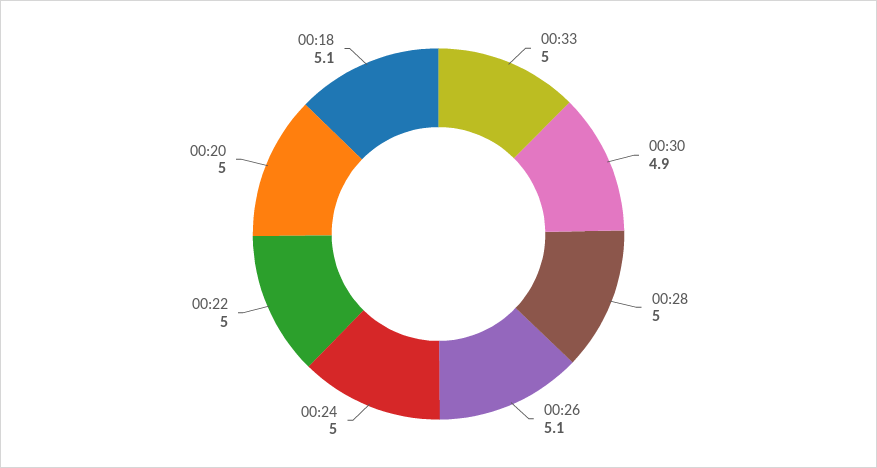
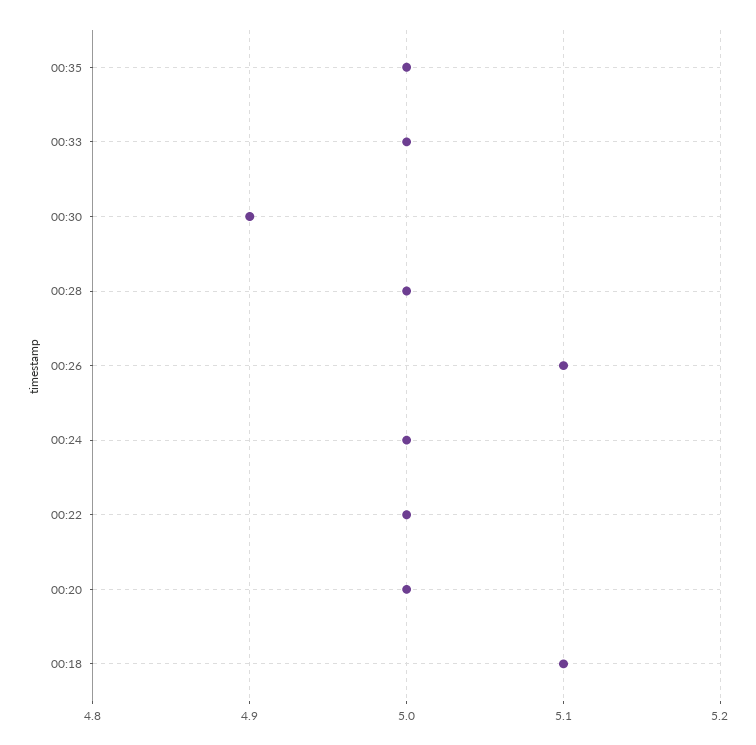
00:35: none -> 5

